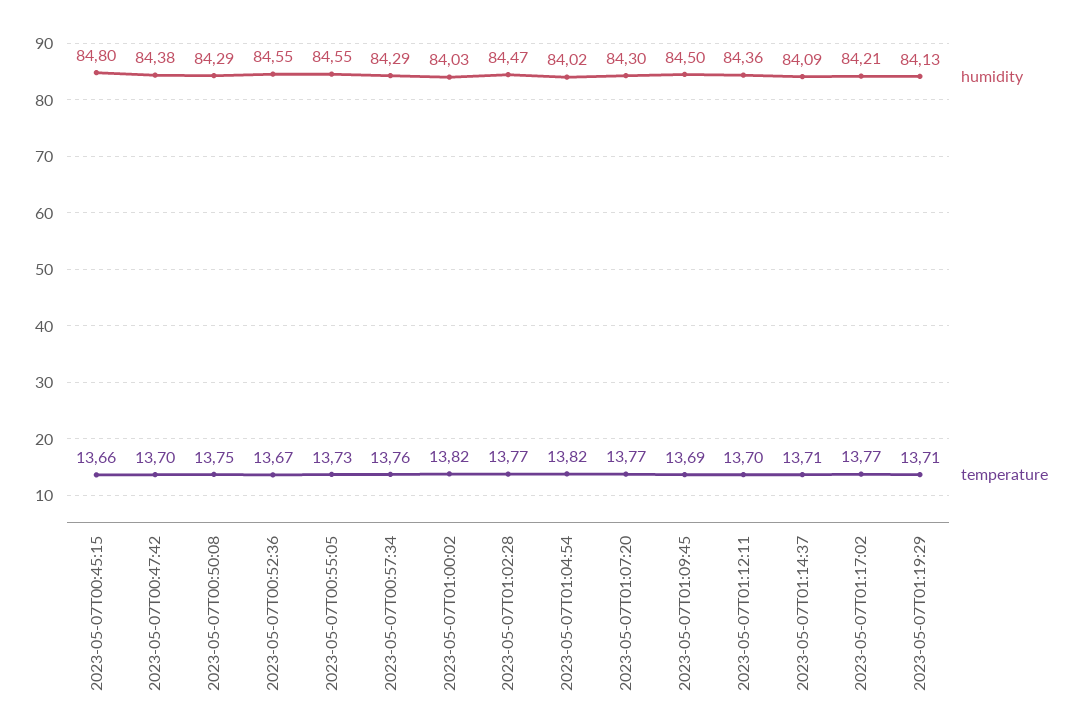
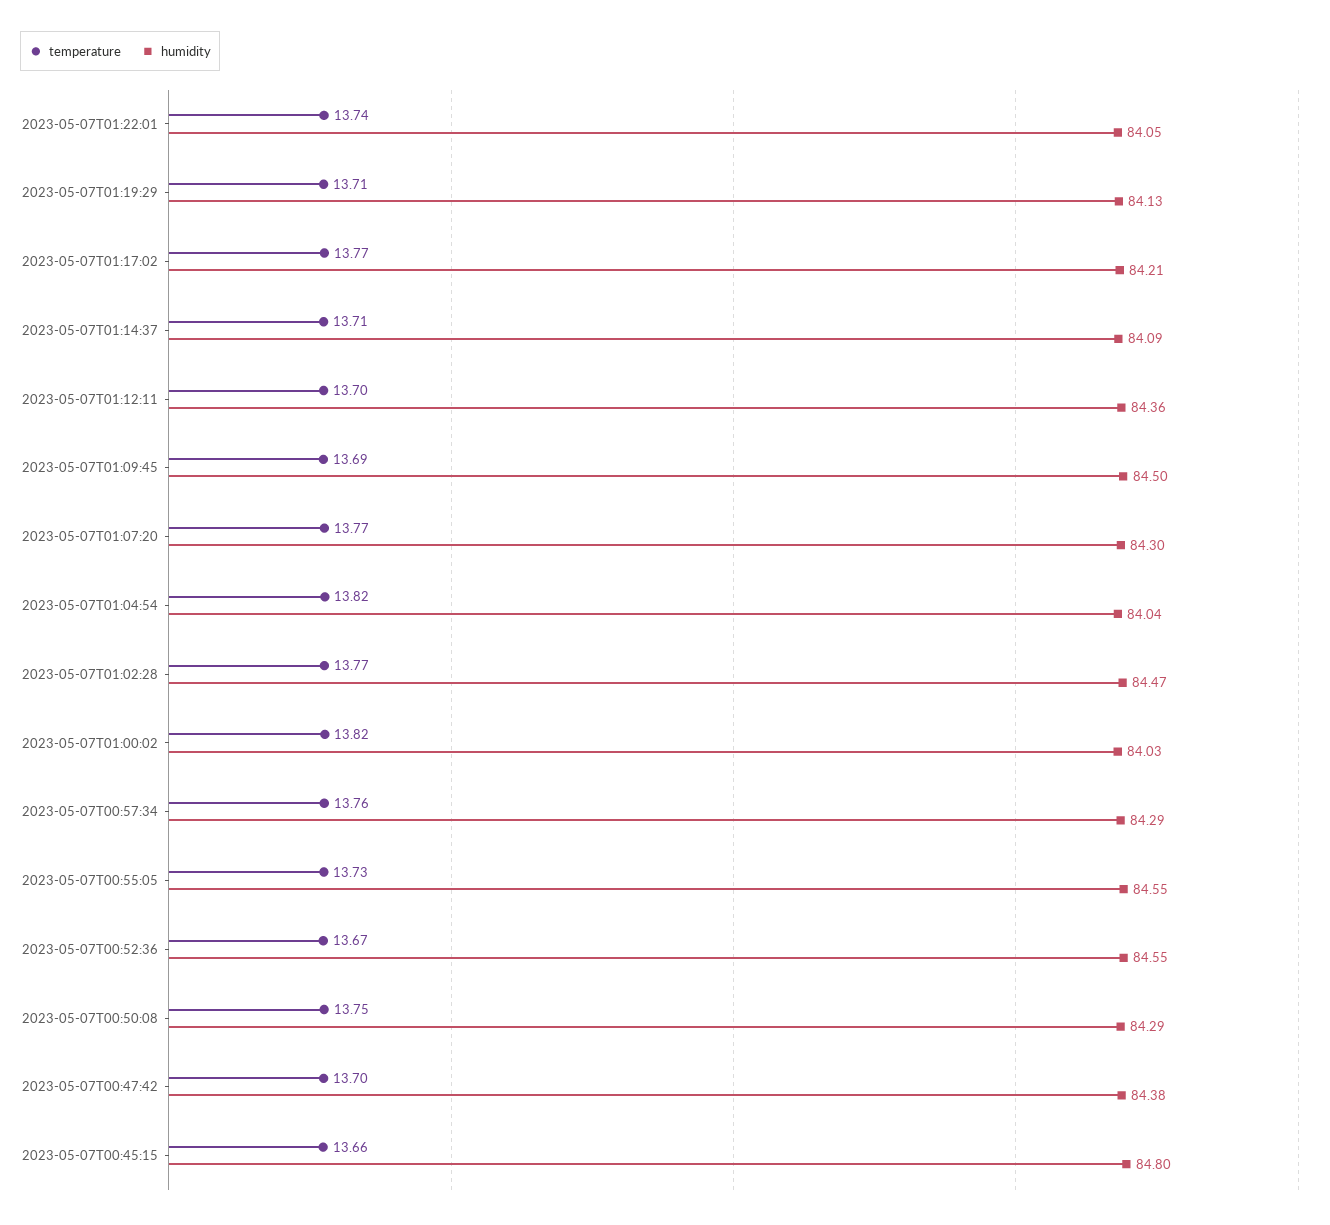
humidity, 2023-05-07T01:04:54: 84.02 -> 84.04
temperature, 2023-05-07T01:22:01: none -> 13.74
humidity, 2023-05-07T01:22:01: none -> 84.05

